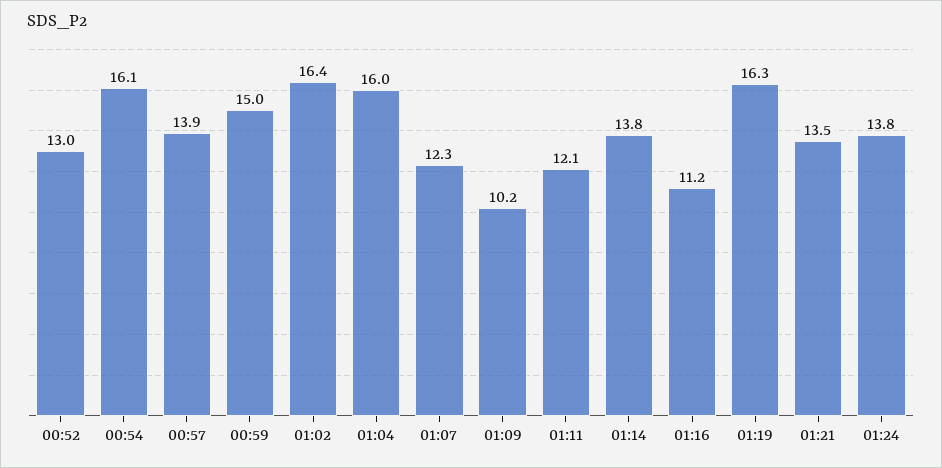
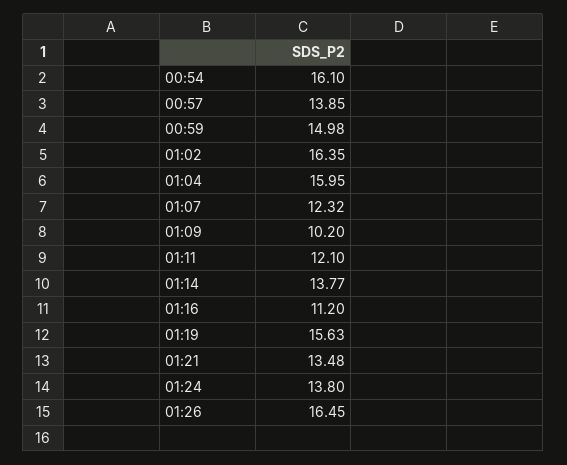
00:52: 13 -> none
01:19: 16.3 -> 15.63
01:26: none -> 16.45

